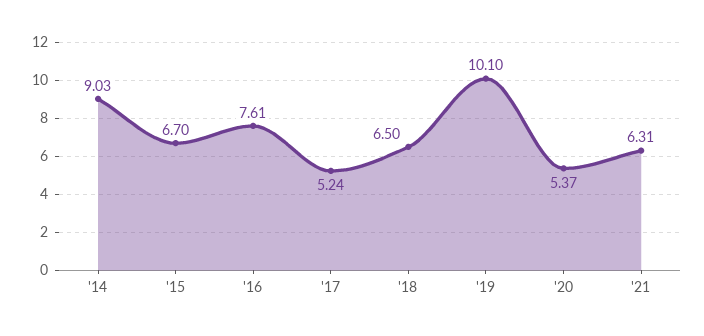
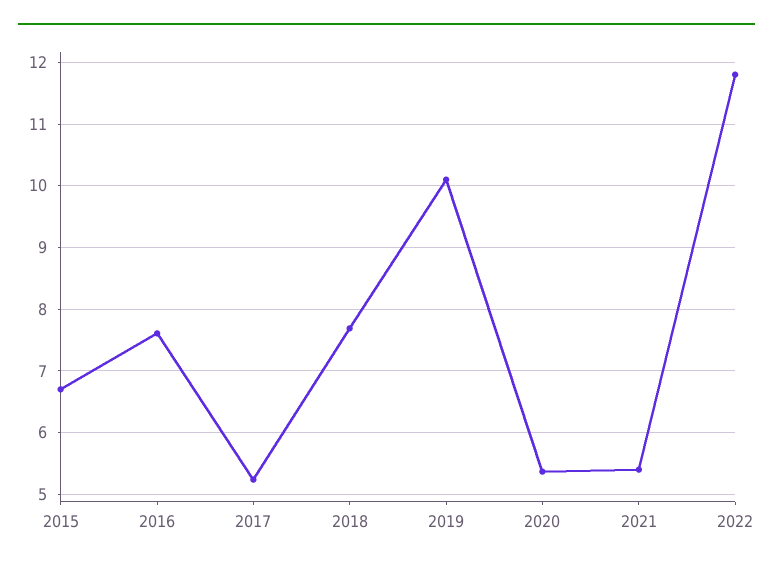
'14: 9.03 -> none
'18: 6.5 -> 7.7
'21: 6.31 -> 5.4
2022: none -> 11.8

